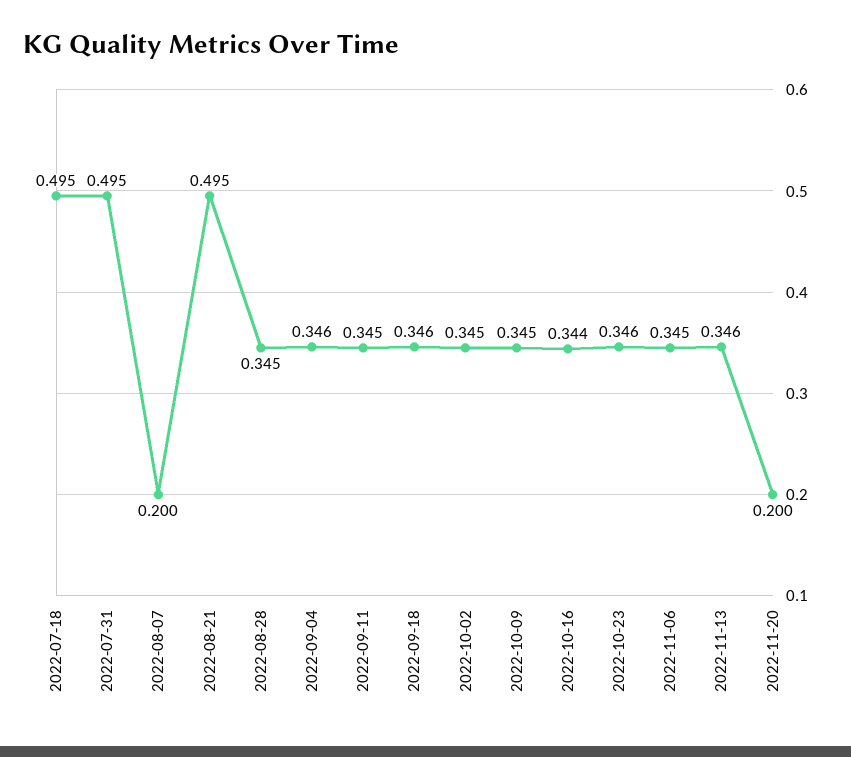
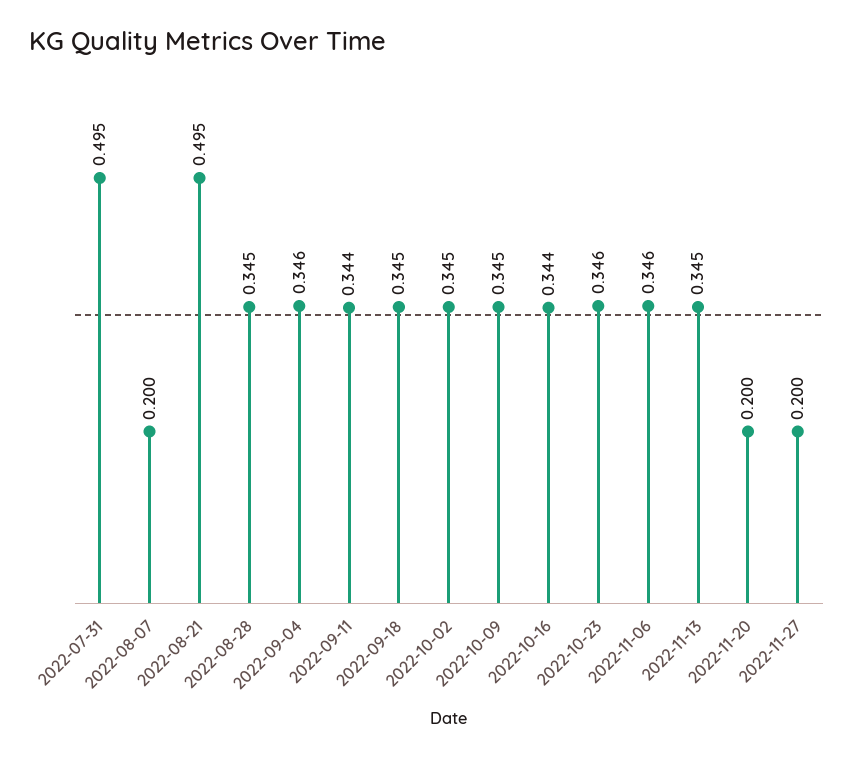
2022-07-18: 0.495 -> none
2022-09-11: 0.345 -> 0.344
2022-09-18: 0.346 -> 0.345
2022-11-06: 0.345 -> 0.346
2022-11-13: 0.346 -> 0.345
2022-11-27: none -> 0.2

